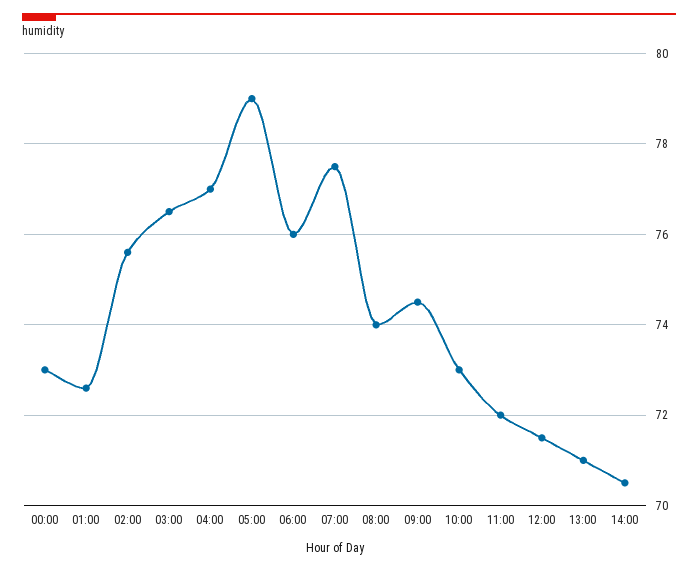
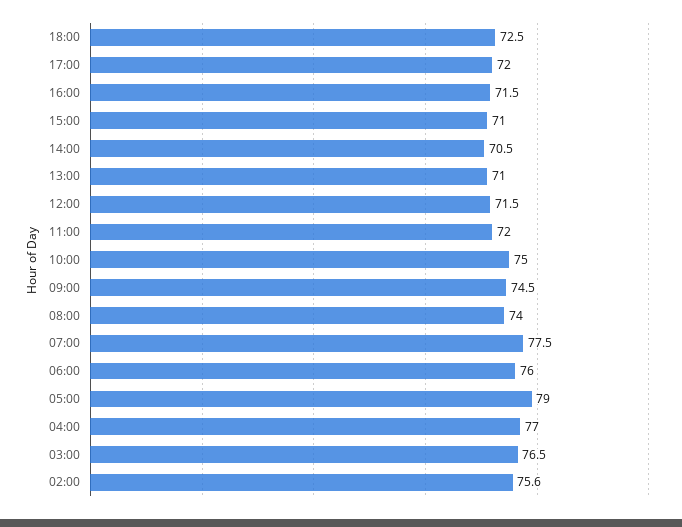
00:00: 73 -> none
01:00: 72.5 -> none
10:00: 73 -> 75
18:00: none -> 72.5
17:00: none -> 72
16:00: none -> 71.5
15:00: none -> 71

